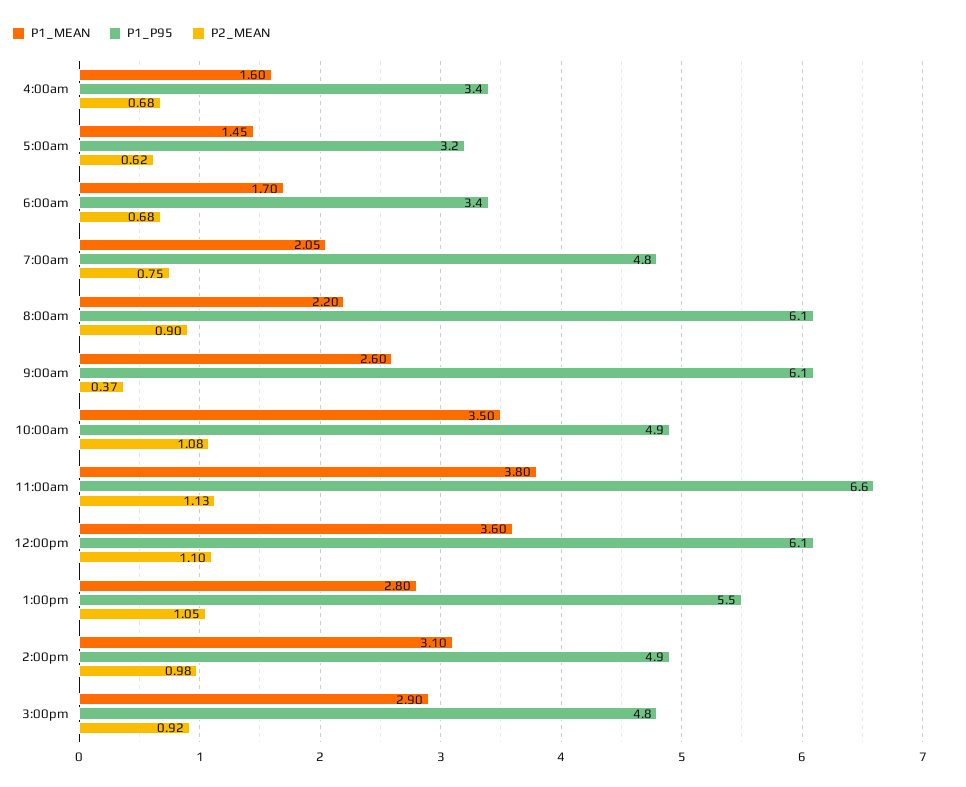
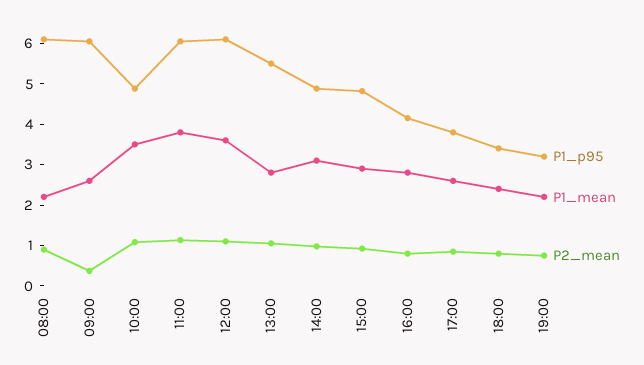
P1_MEAN, 4:00am: 1.6 -> none
P1_P95, 4:00am: 3.4 -> none
P2_MEAN, 4:00am: 0.68 -> none
P1_MEAN, 5:00am: 1.45 -> none
P1_P95, 5:00am: 3.2 -> none
P2_MEAN, 5:00am: 0.62 -> none
P1_MEAN, 6:00am: 1.7 -> none
P1_P95, 6:00am: 3.4 -> none
P2_MEAN, 6:00am: 0.68 -> none
P1_MEAN, 7:00am: 2.05 -> none
P1_P95, 7:00am: 4.8 -> none
P2_MEAN, 7:00am: 0.75 -> none
P1_P95, 11:00am: 6.6 -> 6
P1_P95, 16:00: none -> 4.2
P1_MEAN, 16:00: none -> 2.8
P2_MEAN, 16:00: none -> 0.8
P1_P95, 17:00: none -> 3.8
P1_MEAN, 17:00: none -> 2.6
P2_MEAN, 17:00: none -> 0.8
P1_P95, 18:00: none -> 3.4
P1_MEAN, 18:00: none -> 2.4
P2_MEAN, 18:00: none -> 0.8
P1_P95, 19:00: none -> 3.2
P1_MEAN, 19:00: none -> 2.2
P2_MEAN, 19:00: none -> 0.8

